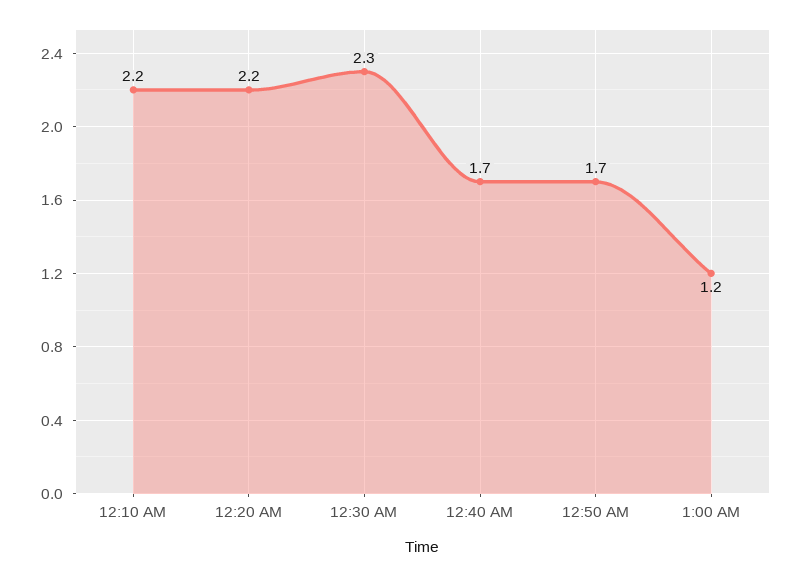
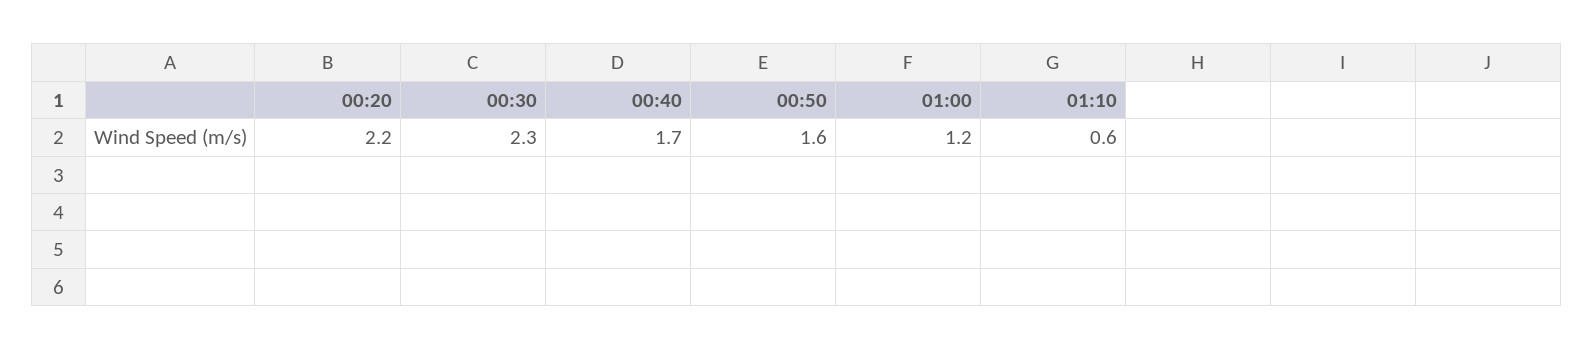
12:10 AM: 2.2 -> none
12:50 AM: 1.7 -> 1.6
01:10: none -> 0.6

